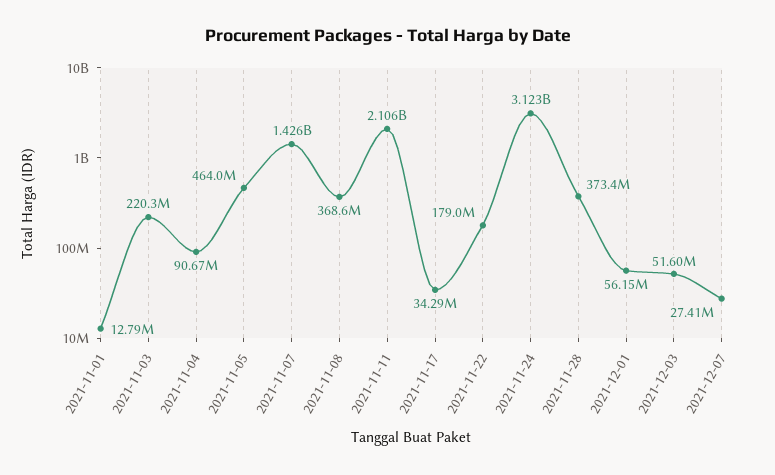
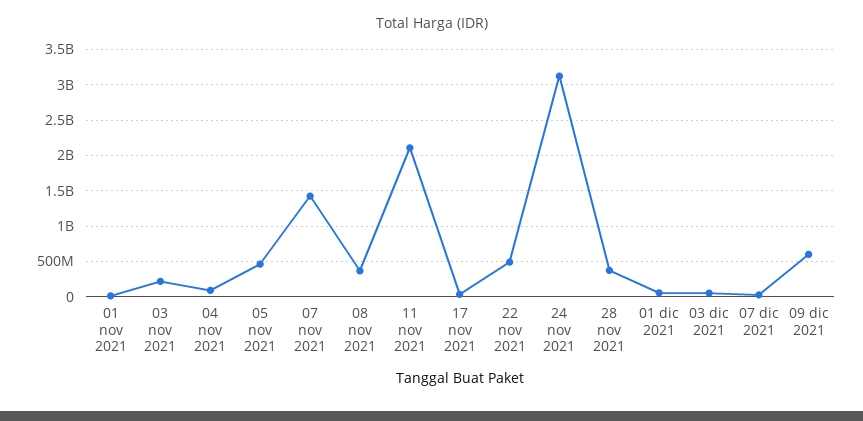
2021-11-22: 179000000 -> 500000000
09 dic 2021: none -> 600000000

